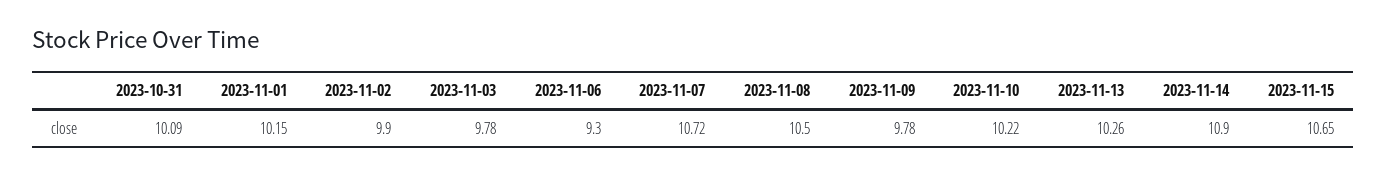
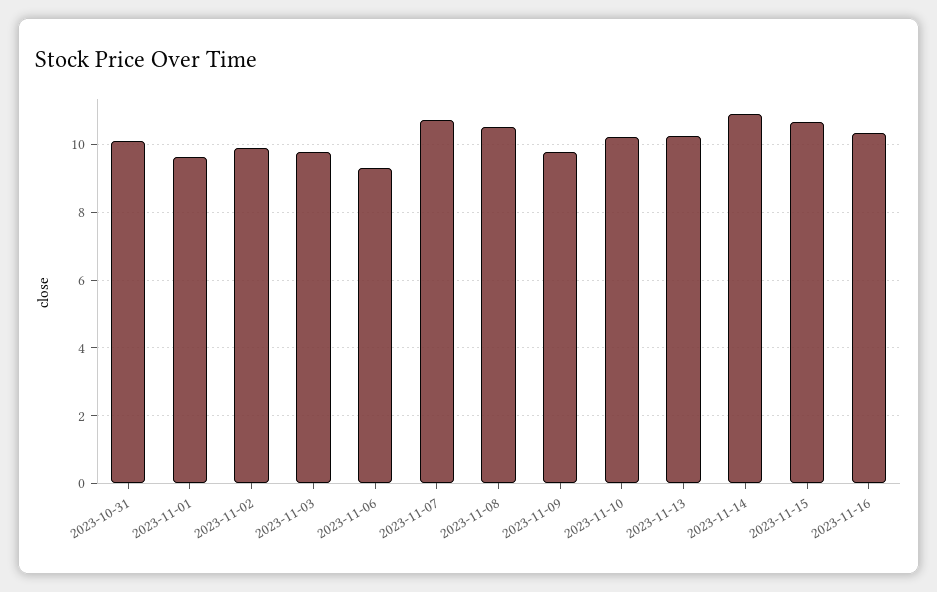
2023-11-01: 10.15 -> 9.6
2023-11-16: none -> 10.4

